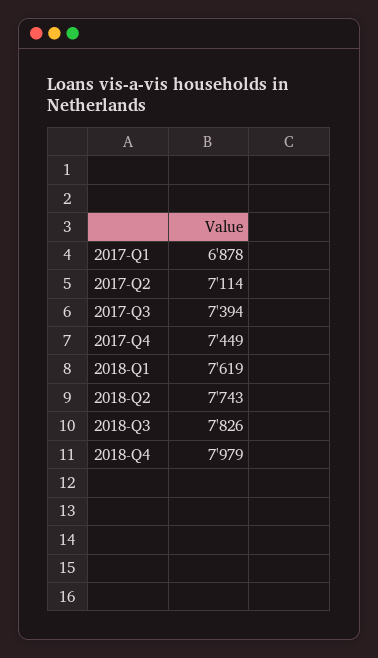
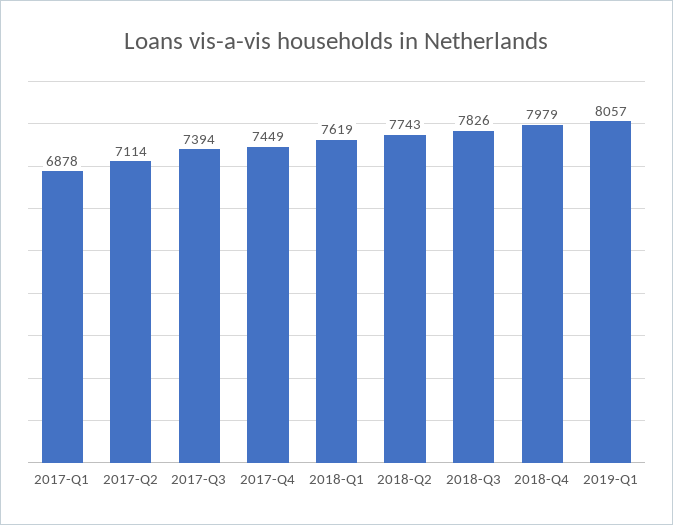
2019-Q1: none -> 8057

